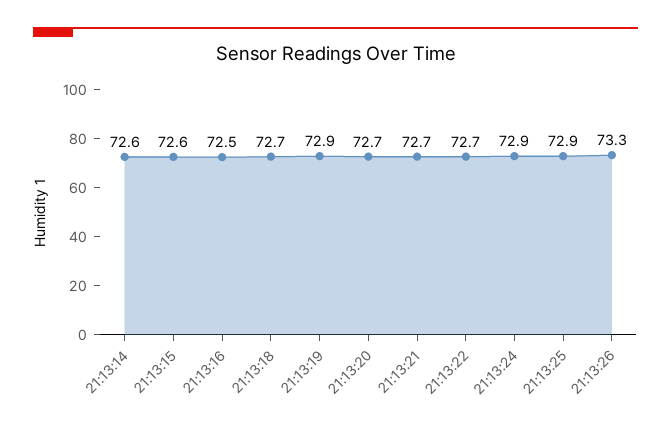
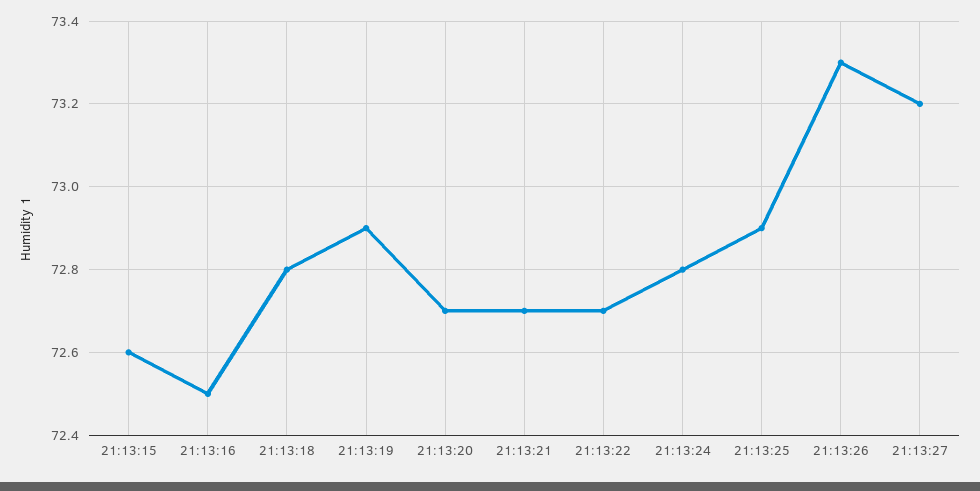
21:13:14: 72.6 -> none
21:13:18: 72.7 -> 72.8
21:13:24: 72.9 -> 72.8
21:13:27: none -> 73.2

